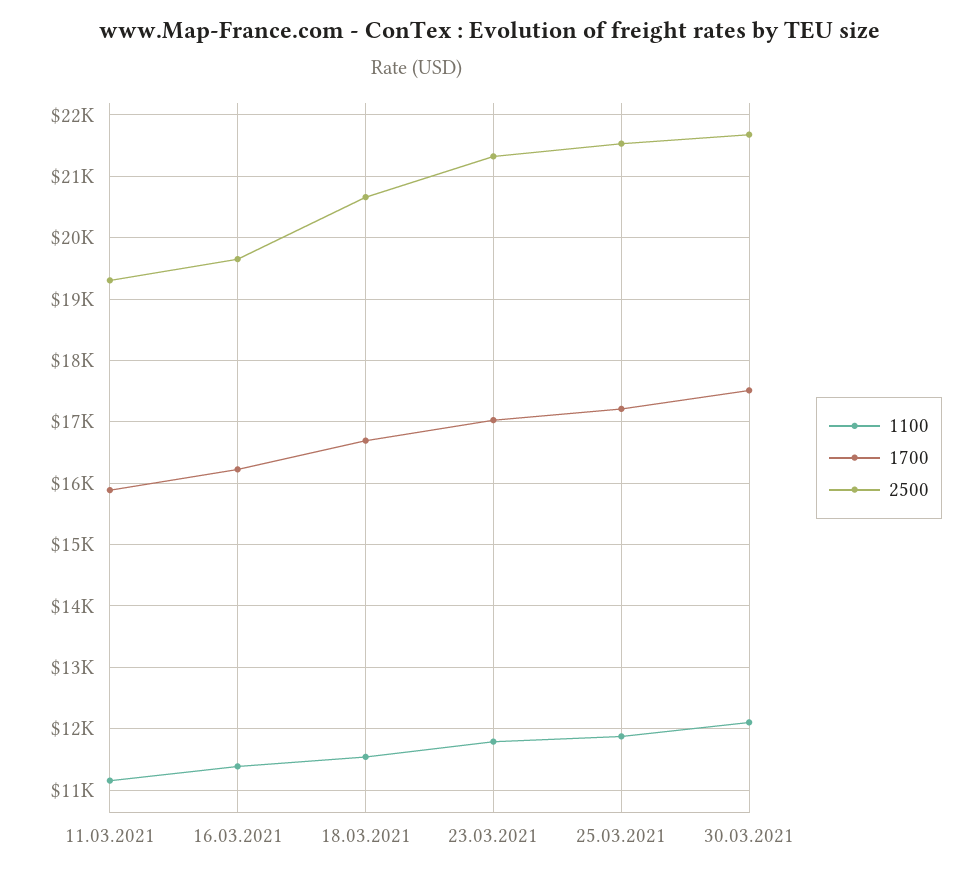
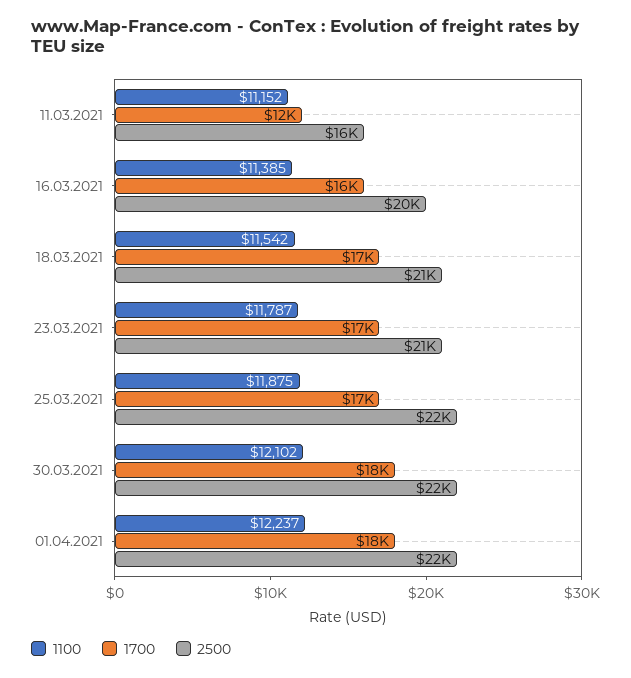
1700, 11.03.2021: 15900 -> 12000
2500, 11.03.2021: 19300 -> 16000
1100, 01.04.2021: none -> 12237
1700, 01.04.2021: none -> 18000
2500, 01.04.2021: none -> 22000

